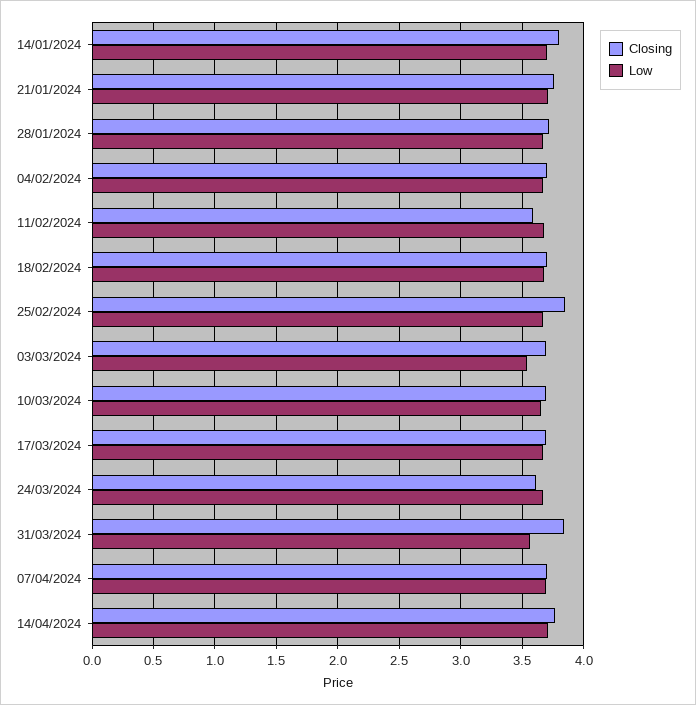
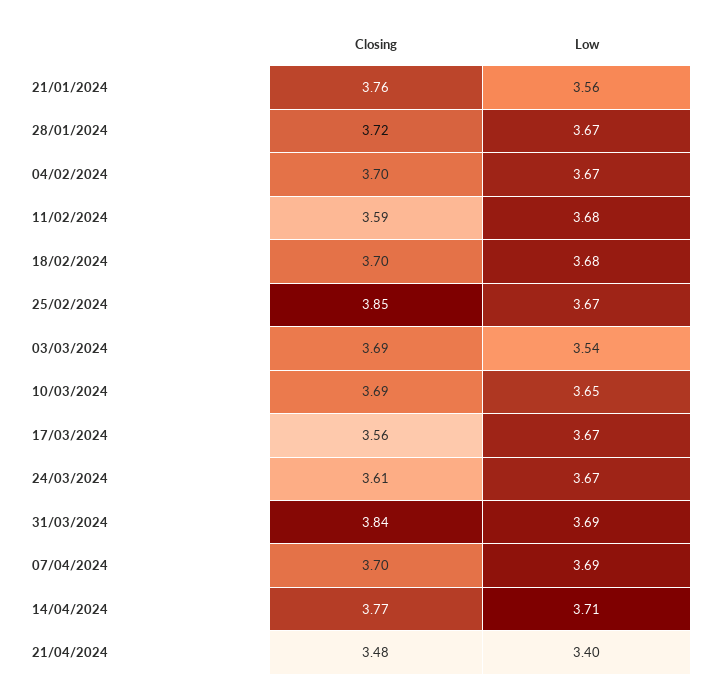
Closing, 14/01/2024: 3.8 -> none
Low, 14/01/2024: 3.7 -> none
Low, 21/01/2024: 3.7 -> 3.56
Closing, 17/03/2024: 3.7 -> 3.56
Low, 31/03/2024: 3.55 -> 3.69
Closing, 21/04/2024: none -> 3.48
Low, 21/04/2024: none -> 3.4

